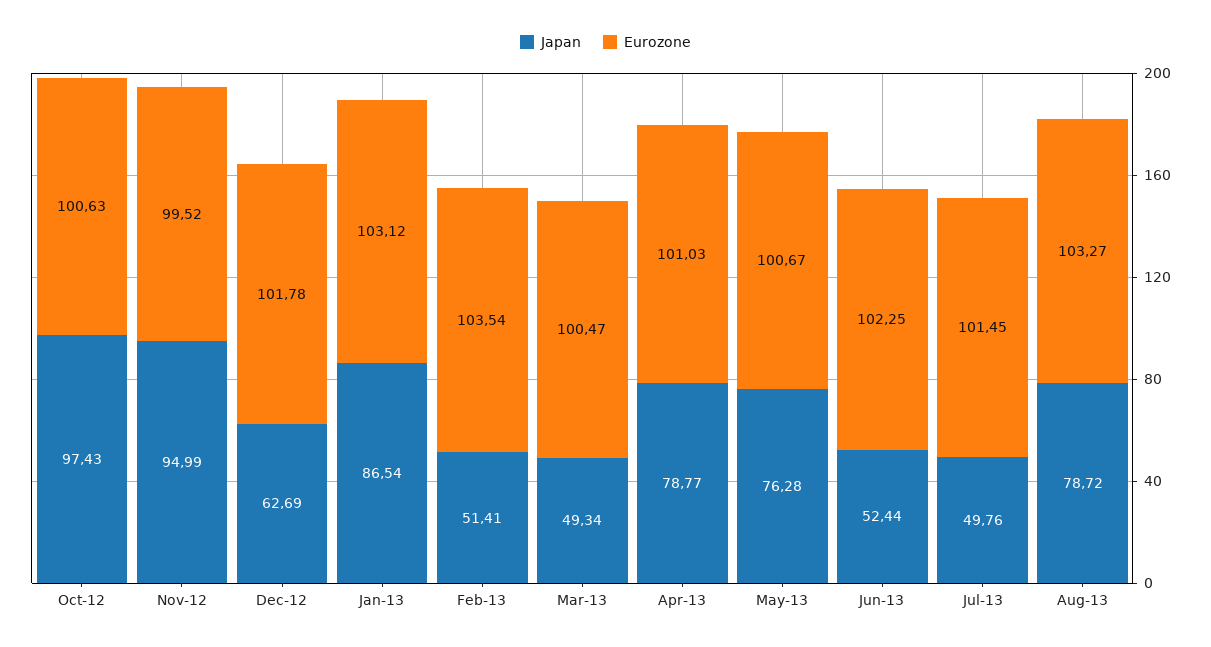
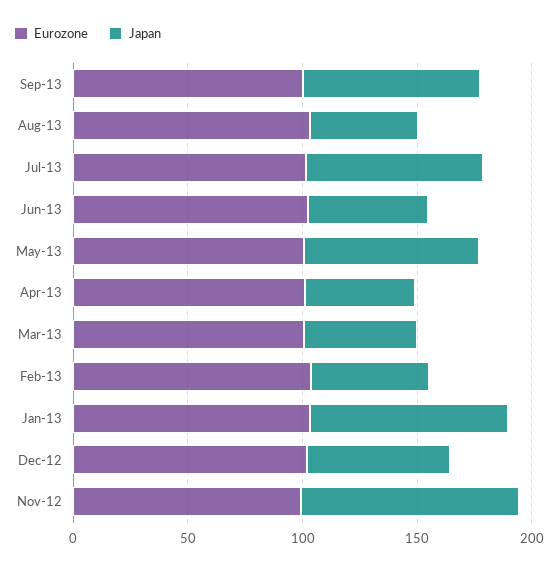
Japan, Oct-12: 97.43 -> none
Eurozone, Oct-12: 100.63 -> none
Japan, Apr-13: 78.77 -> 50
Japan, Jul-13: 49.76 -> 80
Japan, Aug-13: 78.72 -> 50
Eurozone, Sep-13: none -> 100
Japan, Sep-13: none -> 80

